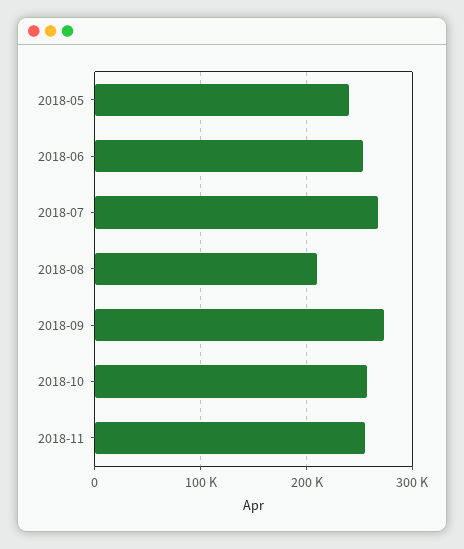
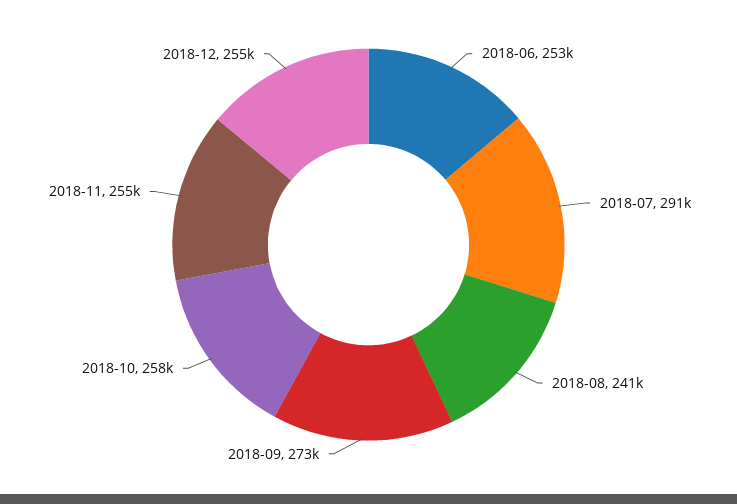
2018-05: 240000 -> none
2018-07: 270000 -> 291000
2018-08: 210000 -> 241000
2018-12: none -> 255000

